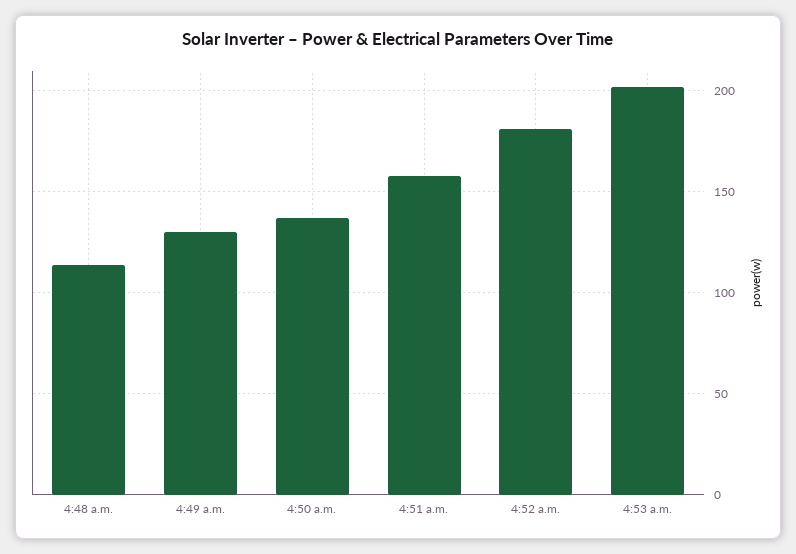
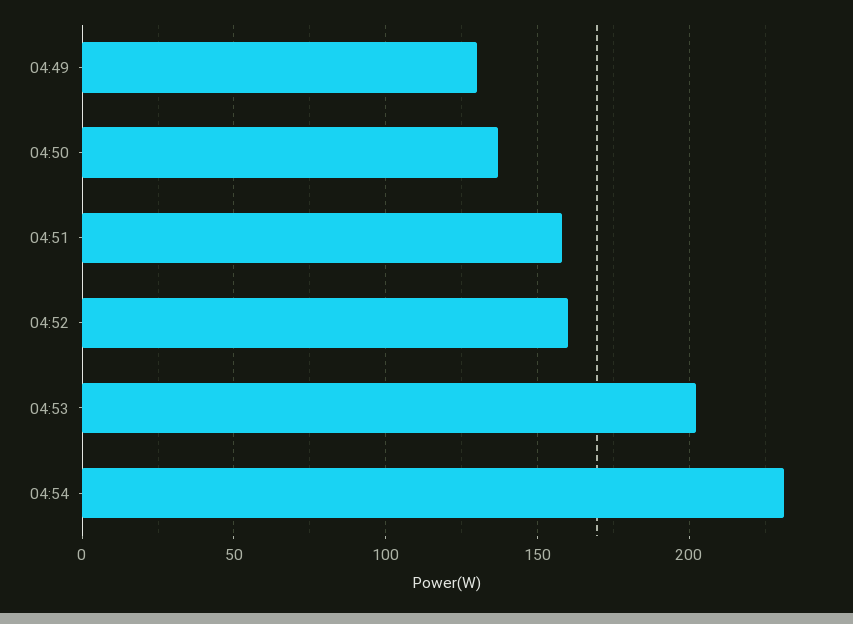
4:48 a.m.: 115 -> none
4:52 a.m.: 180 -> 160
04:54: none -> 230

